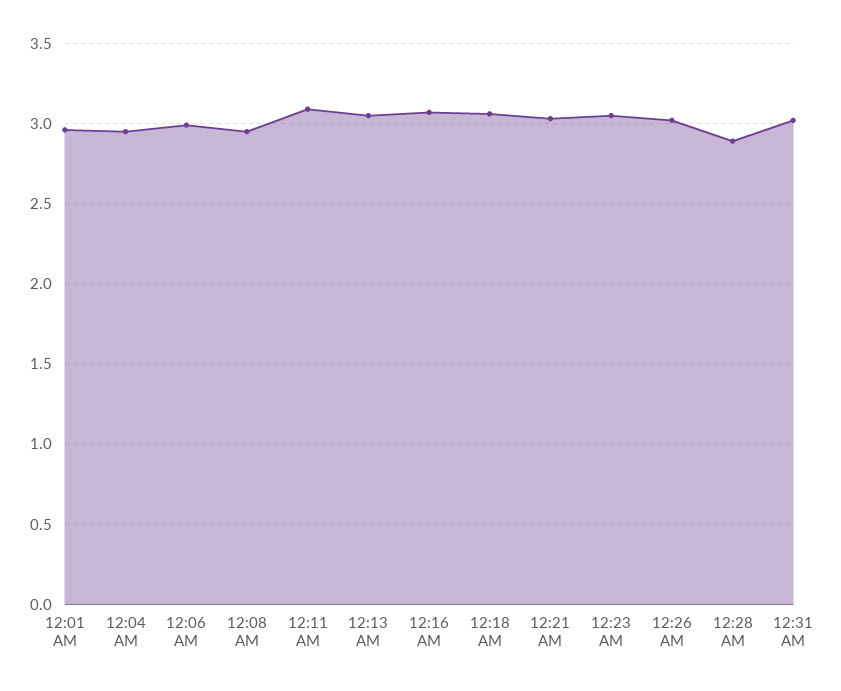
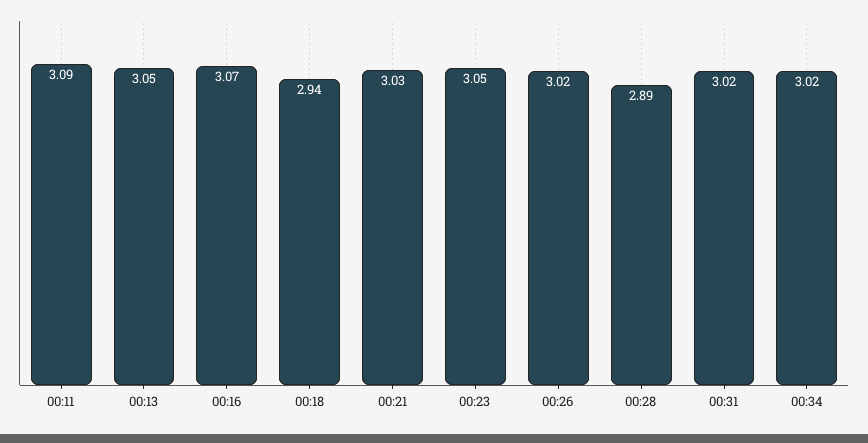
12:01 AM: 2.95 -> none
12:04 AM: 2.95 -> none
12:06 AM: 3 -> none
12:08 AM: 2.95 -> none
12:18 AM: 3.05 -> 2.94
00:34: none -> 3.02

